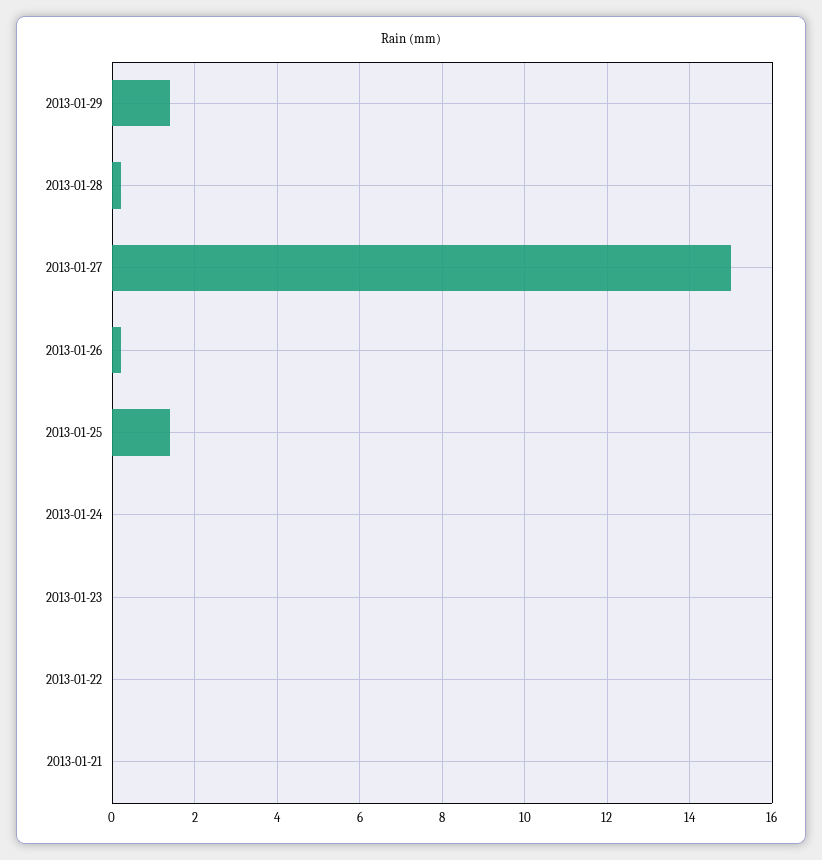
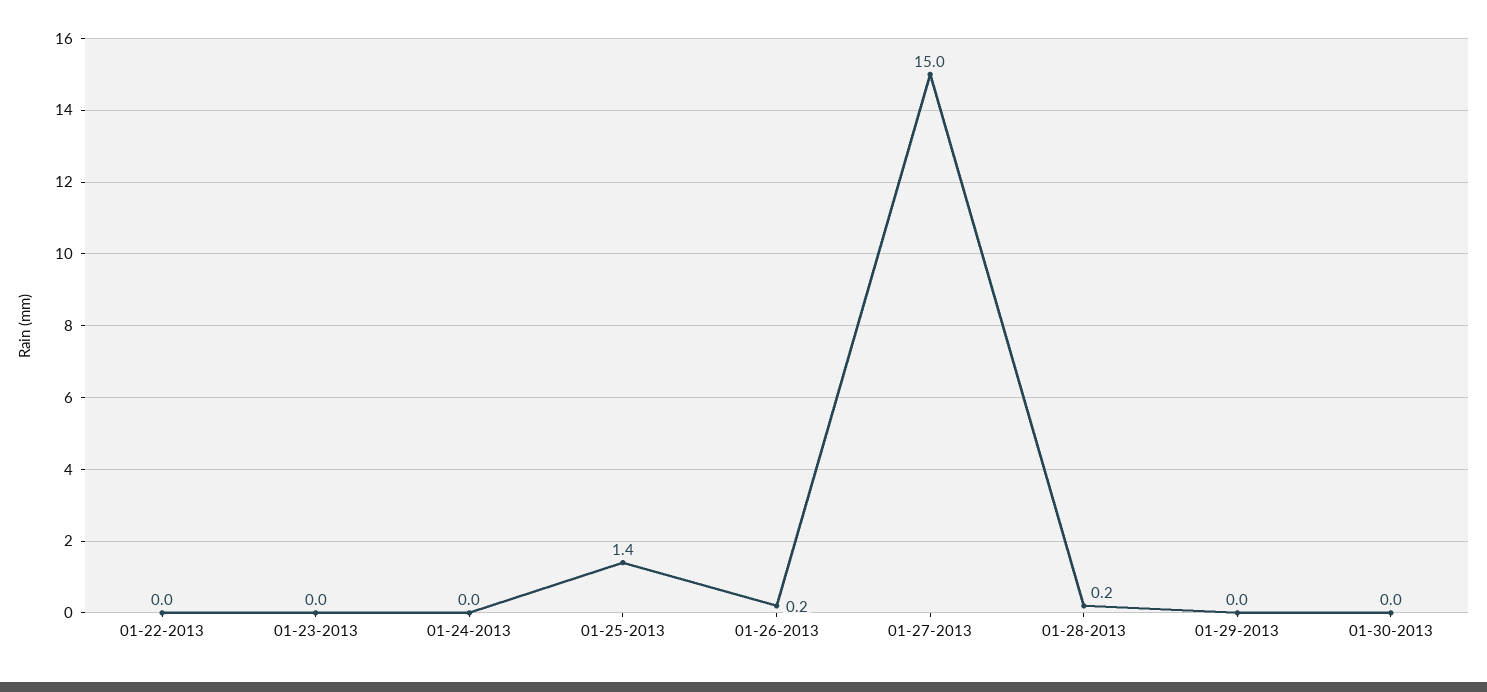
2013-01-29: 1.5 -> 0
2013-01-21: 0 -> none
01-30-2013: none -> 0

